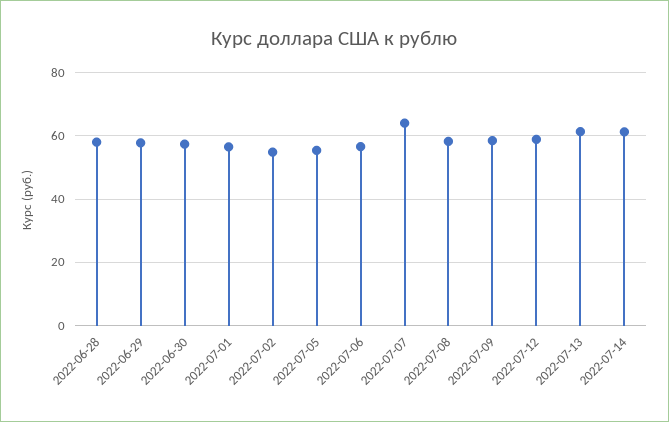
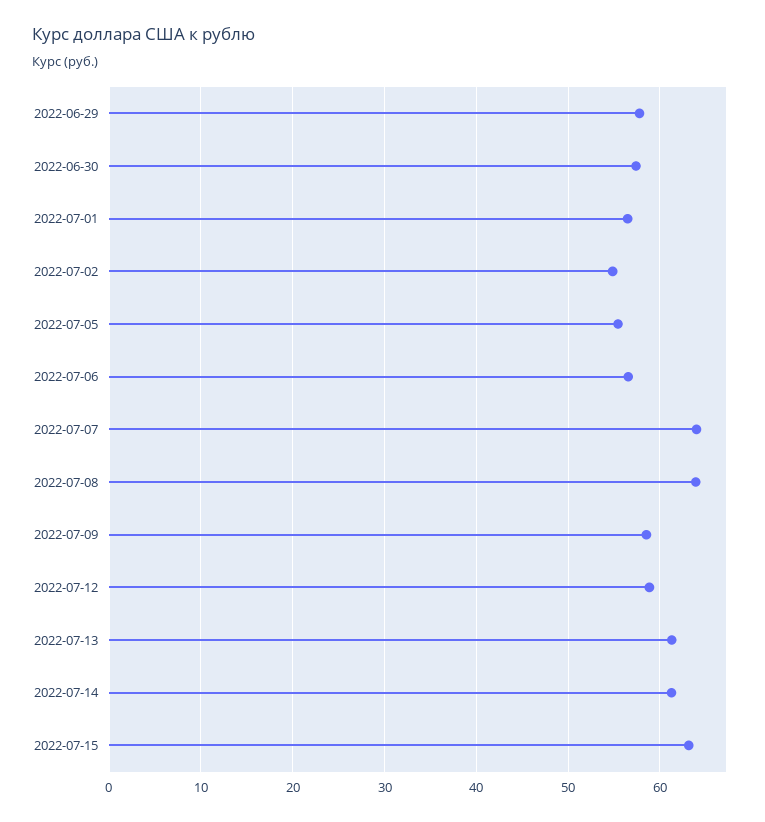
2022-06-28: 58 -> none
2022-07-08: 58 -> 64
2022-07-15: none -> 63

